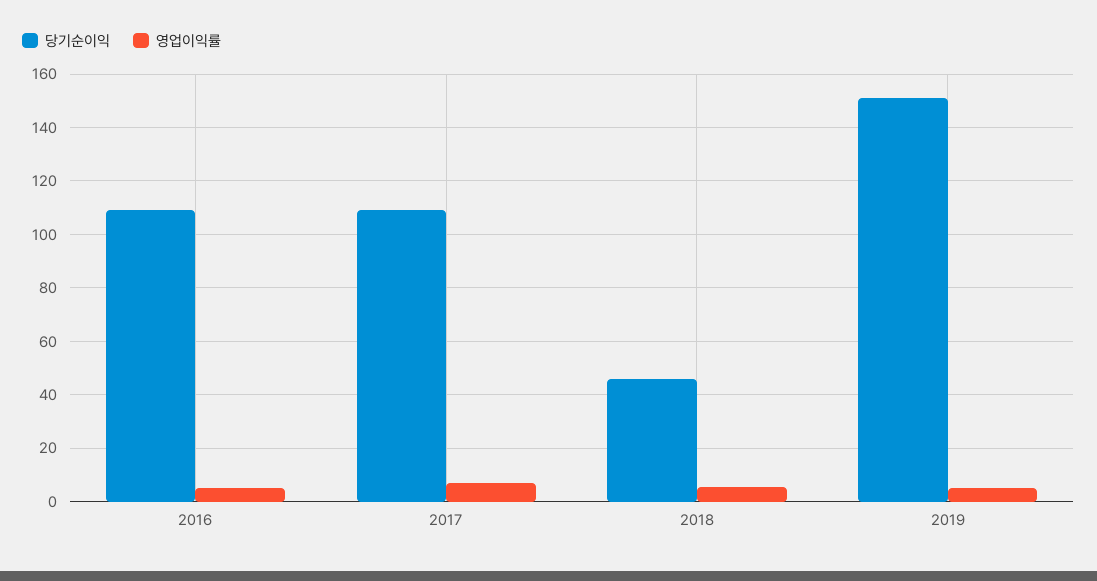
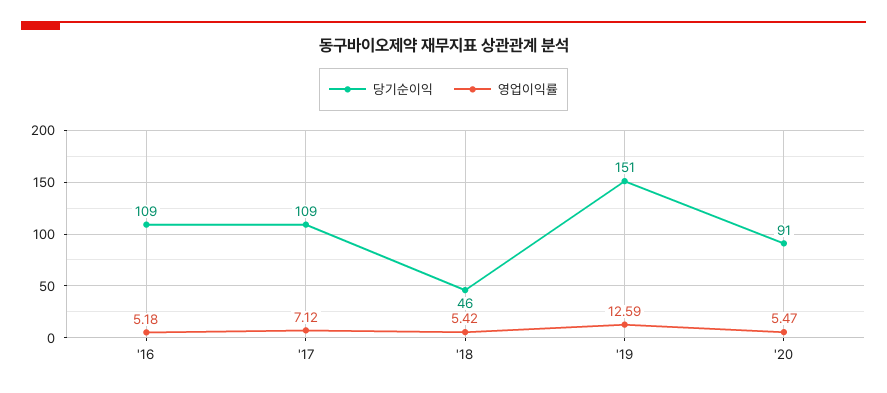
영업이익률, 2019: 5 -> 12.59
당기순이익, '20: none -> 91
영업이익률, '20: none -> 5.47

